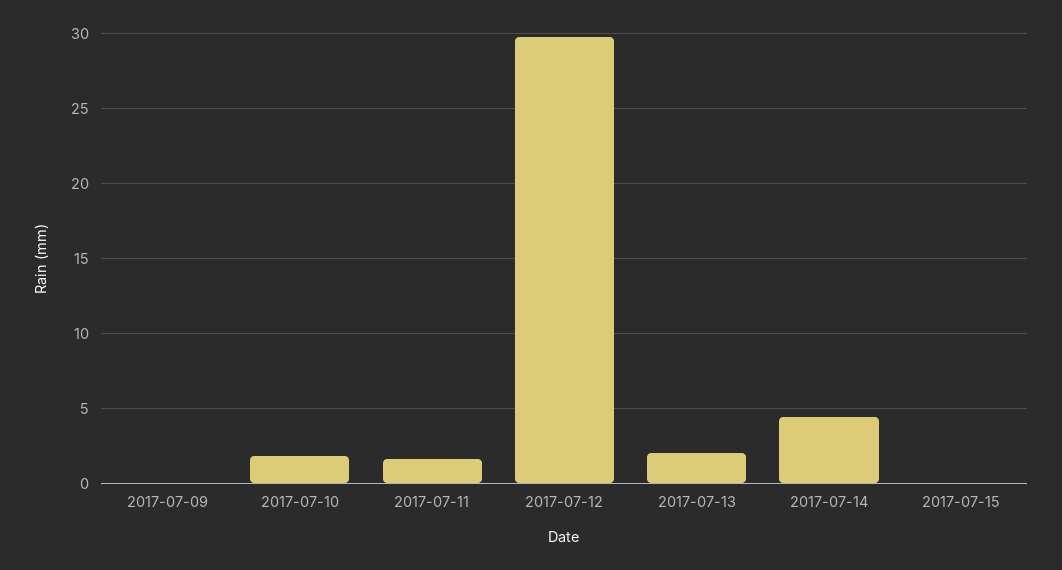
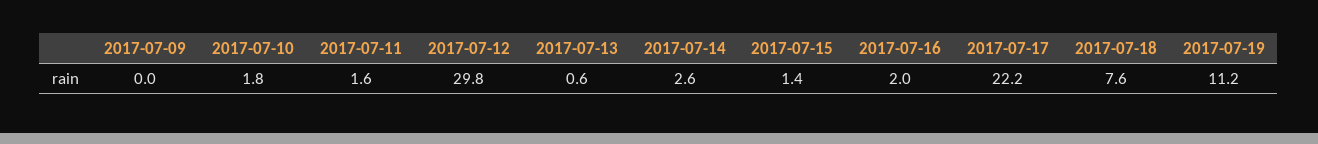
2017-07-13: 2 -> 0.6
2017-07-14: 4.5 -> 2.6
2017-07-15: 0 -> 1.4
2017-07-16: none -> 2
2017-07-17: none -> 22.2
2017-07-18: none -> 7.6
2017-07-19: none -> 11.2

